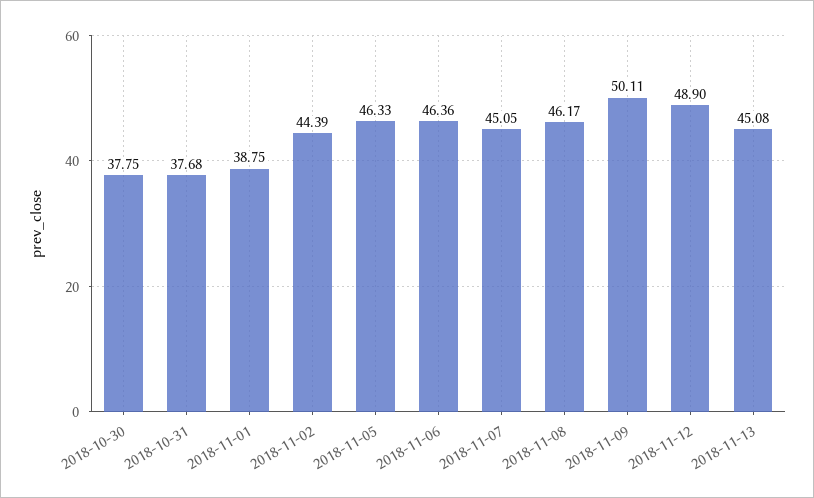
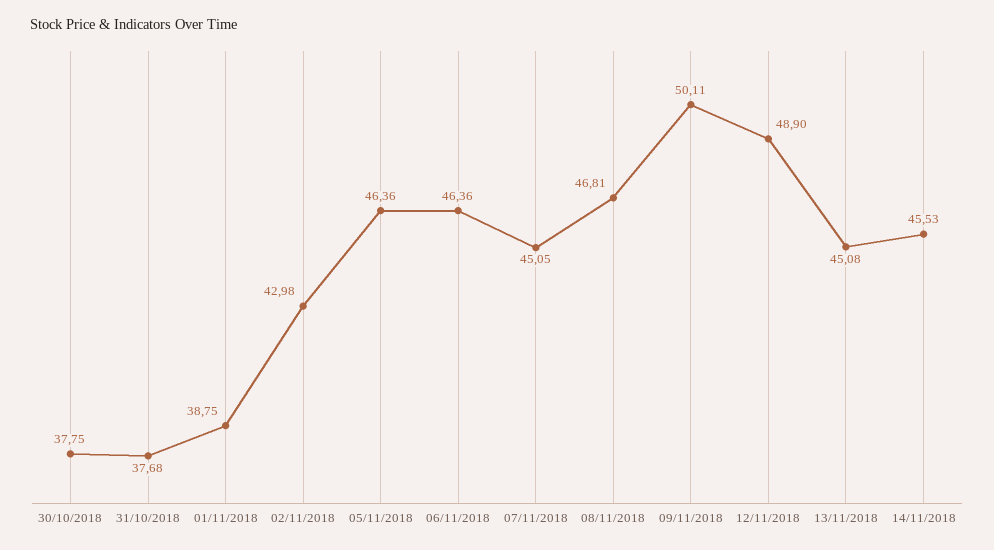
2018-11-02: 44.39 -> 42.98
2018-11-05: 46.33 -> 46.36
2018-11-08: 46.17 -> 46.81
14/11/2018: none -> 45.53

